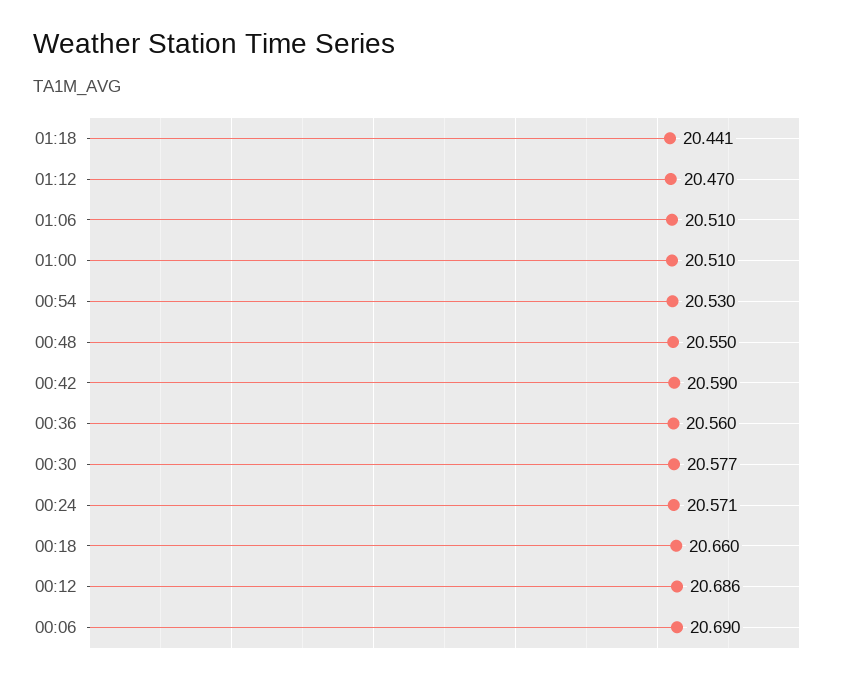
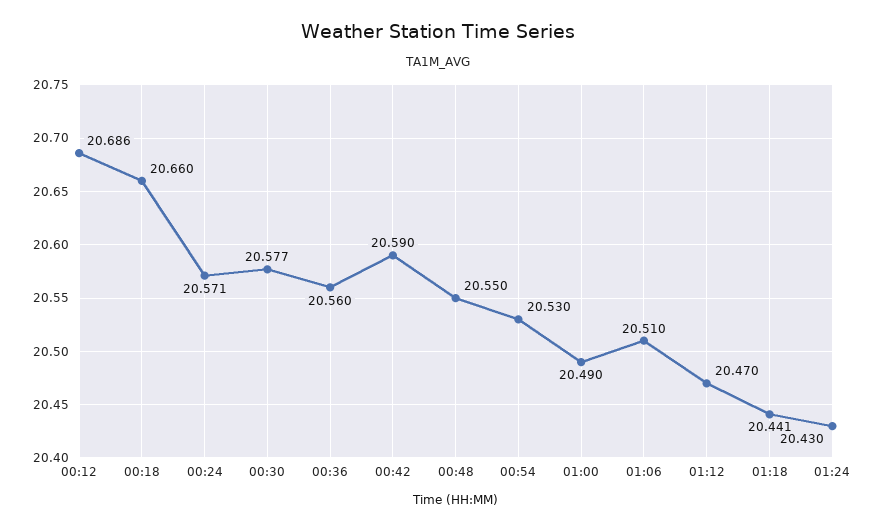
01:00: 20.51 -> 20.49
00:06: 20.69 -> none
01:24: none -> 20.43

